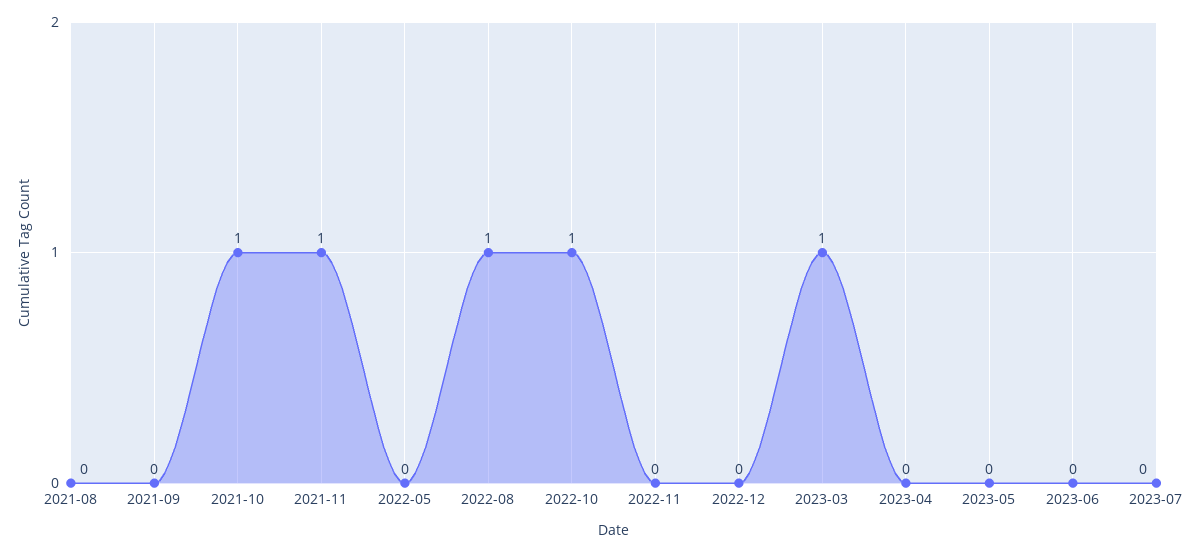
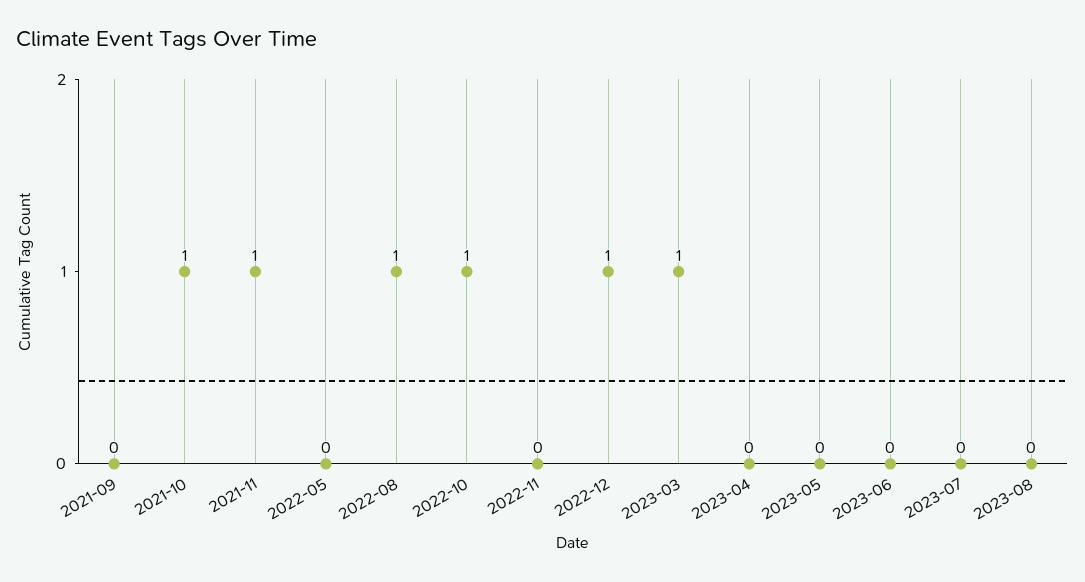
2021-08: 0 -> none
2022-12: 0 -> 1
2023-08: none -> 0

